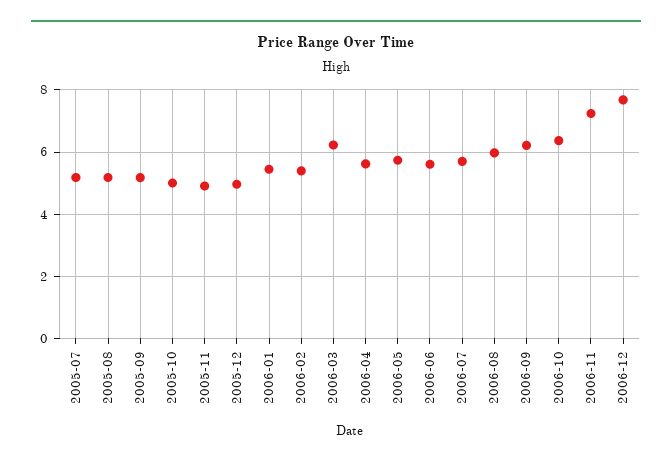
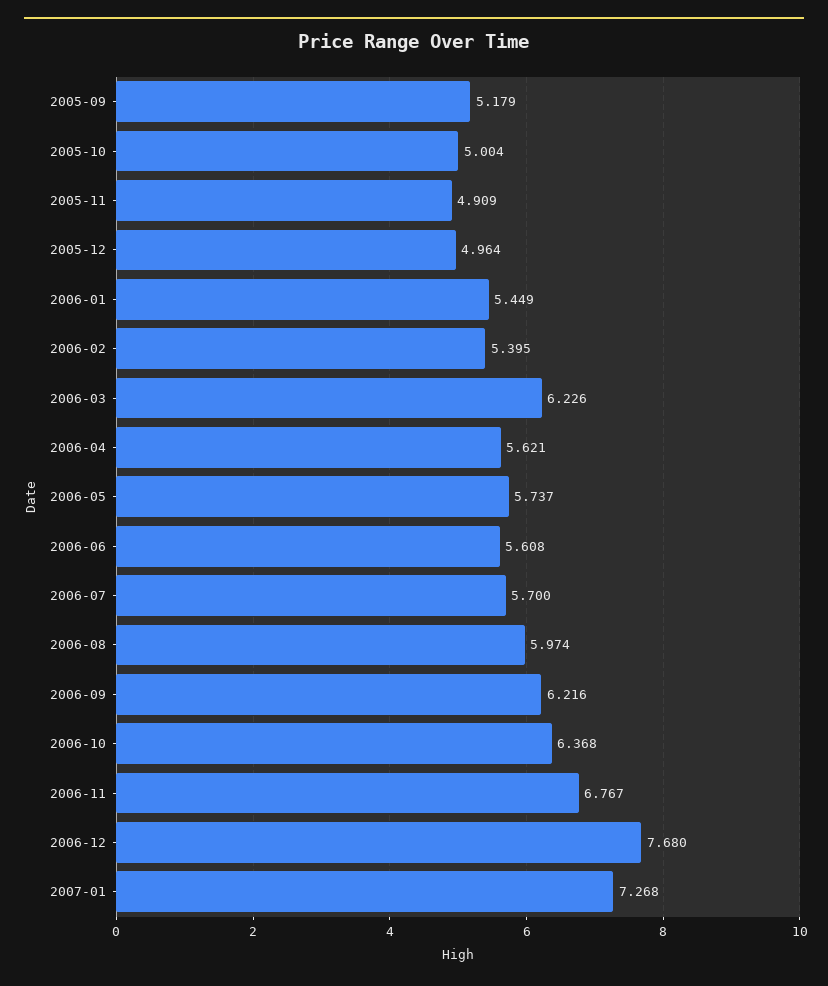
2005-07: 5.2 -> none
2005-08: 5.2 -> none
2006-11: 7.2 -> 6.767
2007-01: none -> 7.268

